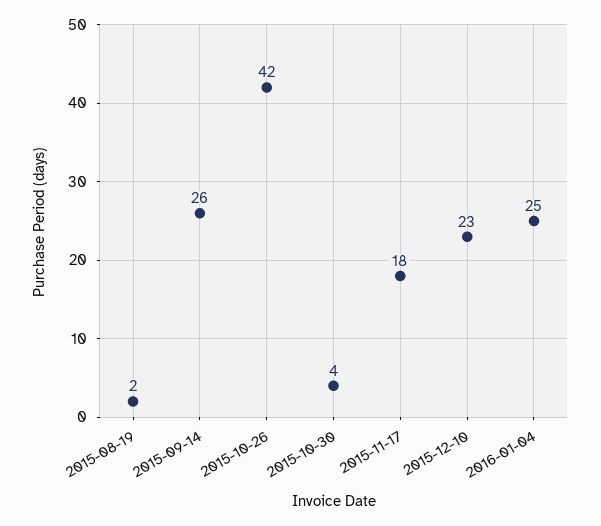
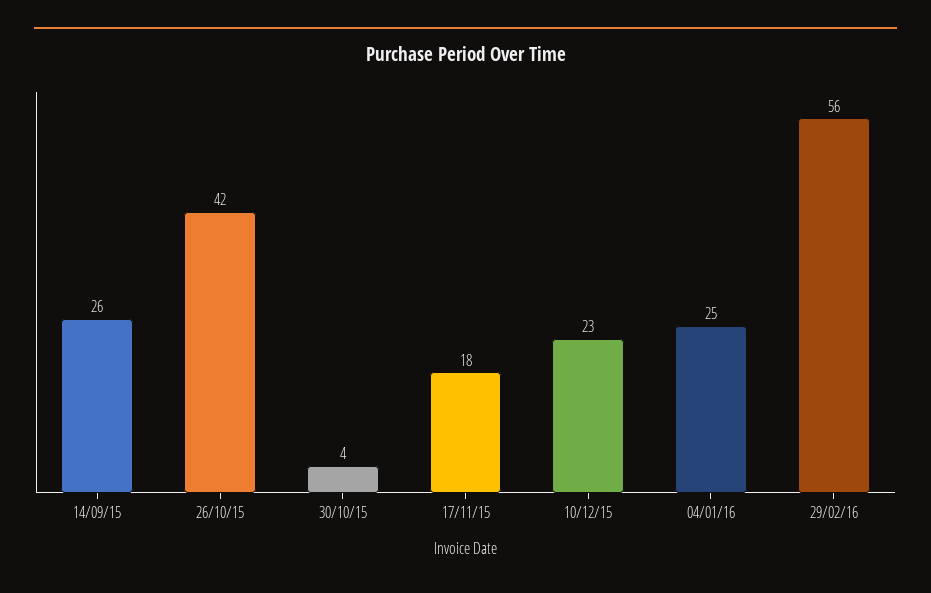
2015-08-19: 2 -> none
29/02/16: none -> 56

